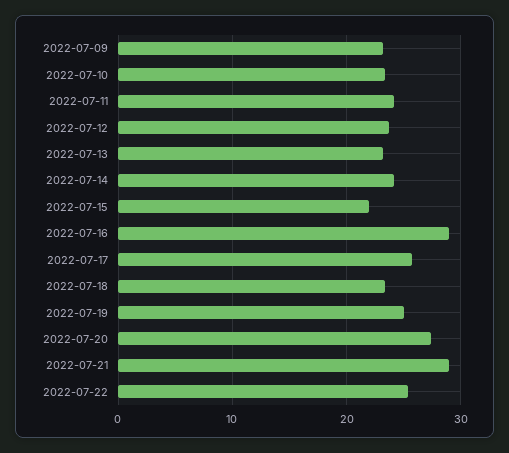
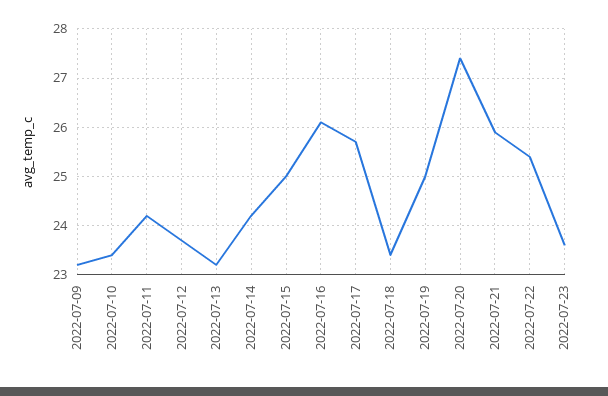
2022-07-15: 22 -> 25
2022-07-16: 29 -> 26
2022-07-21: 29 -> 26
2022-07-23: none -> 23.5

